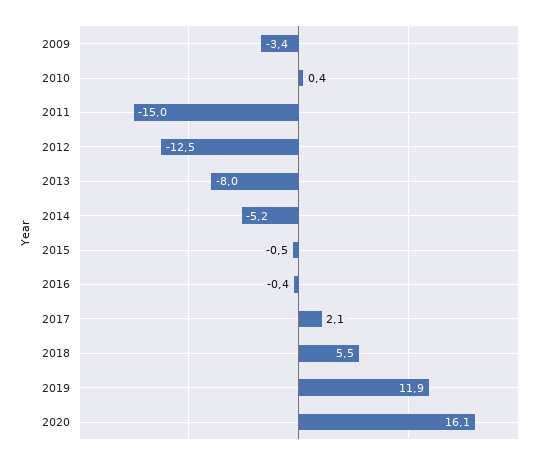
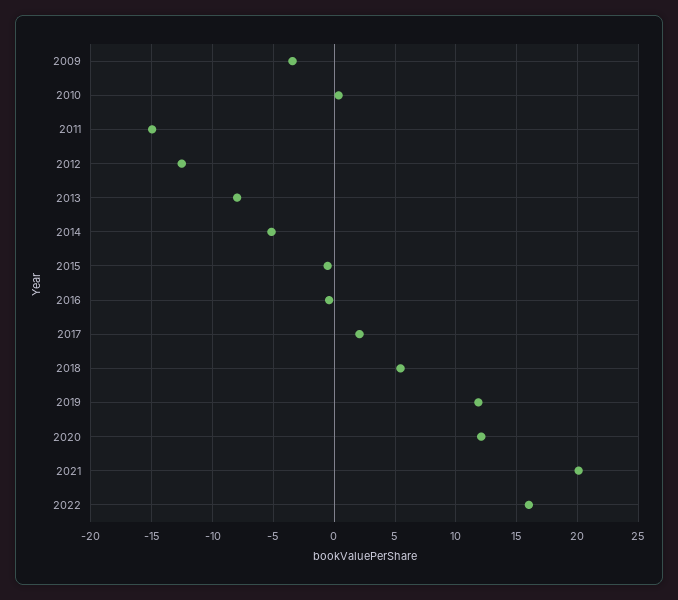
2020: 16.1 -> 12
2021: none -> 20
2022: none -> 16

